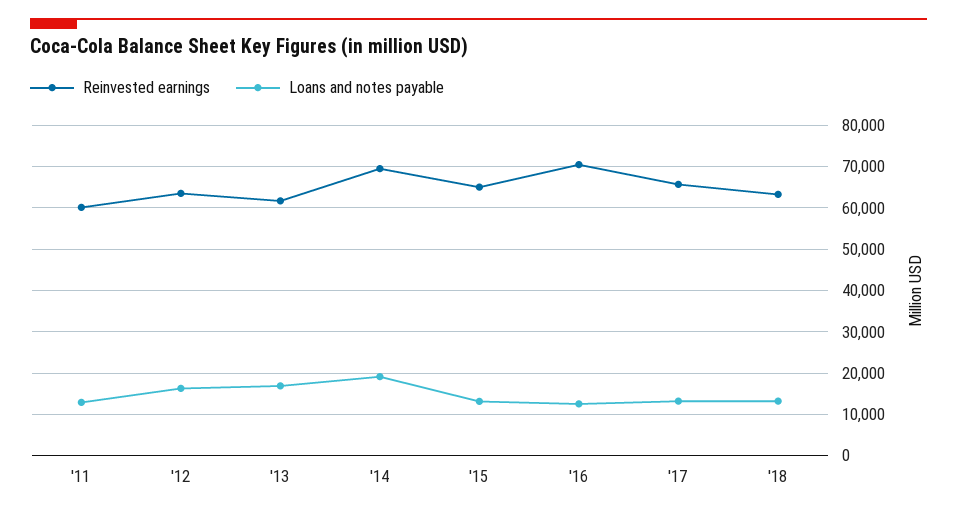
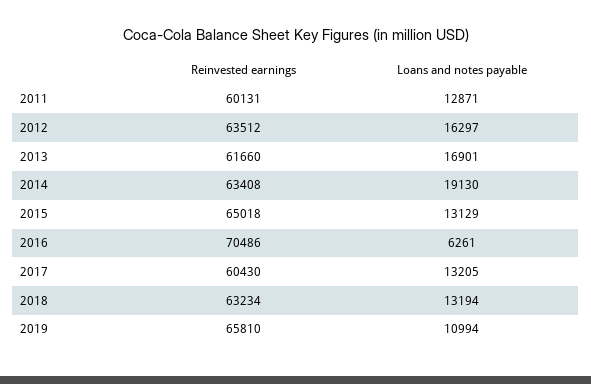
Reinvested earnings, '14: 70000 -> 63408
Loans and notes payable, '16: 12000 -> 6261
Reinvested earnings, '17: 66000 -> 60430
Reinvested earnings, 2019: none -> 65810
Loans and notes payable, 2019: none -> 10994

